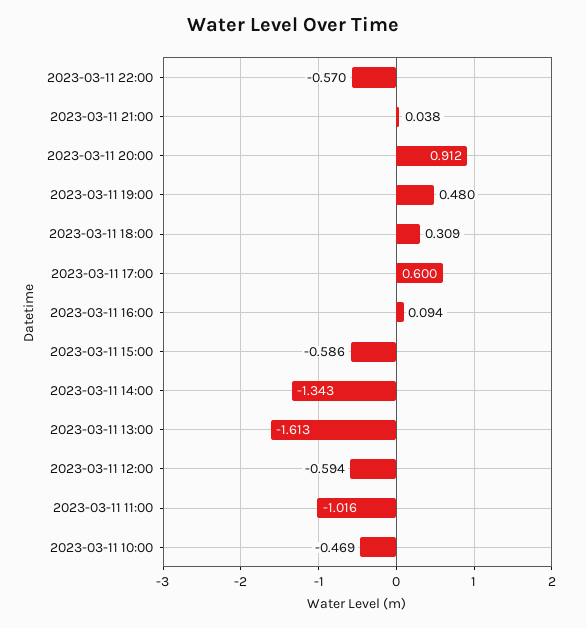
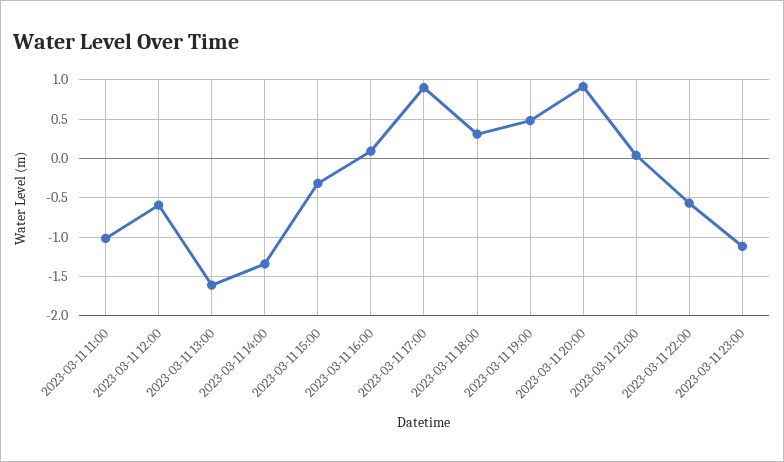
2023-03-11 17:00: 0.6 -> 0.9
2023-03-11 15:00: -0.586 -> -0.3
2023-03-11 10:00: -0.469 -> none
2023-03-11 23:00: none -> -1.1

